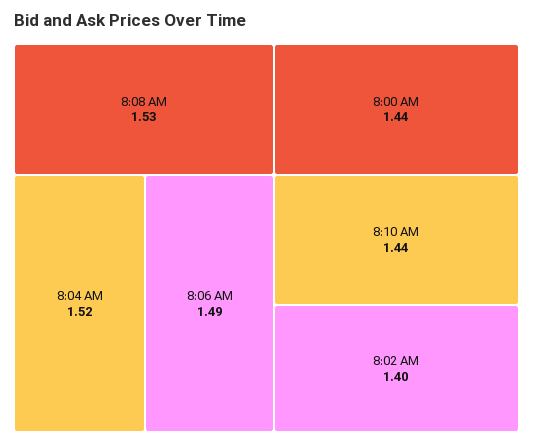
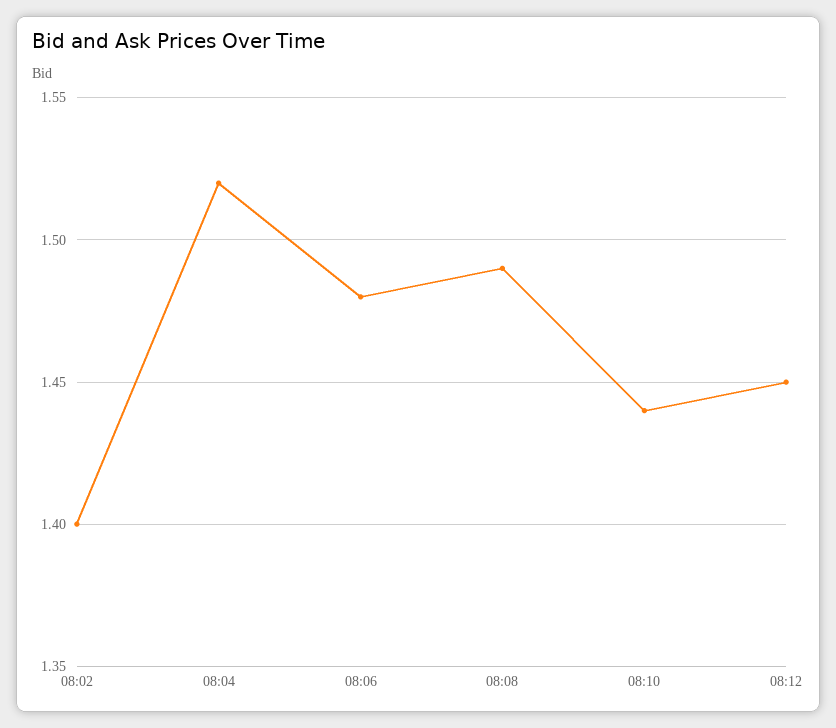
8:08 AM: 1.53 -> 1.49
8:06 AM: 1.49 -> 1.48
8:00 AM: 1.44 -> none
08:12: none -> 1.45

